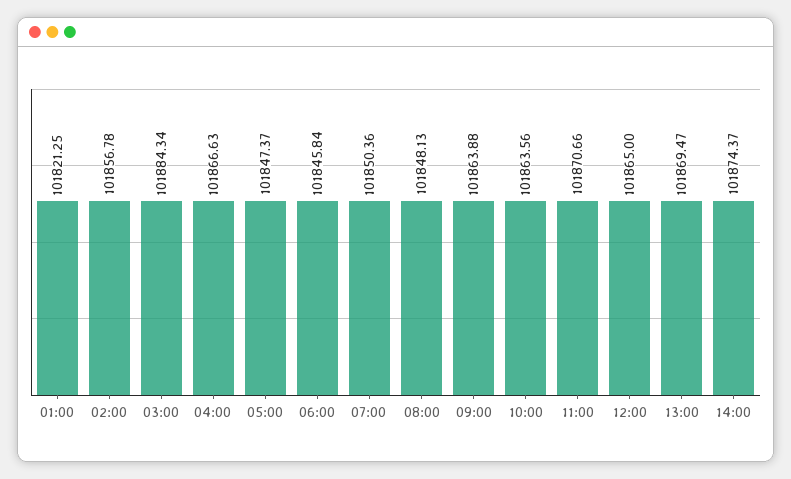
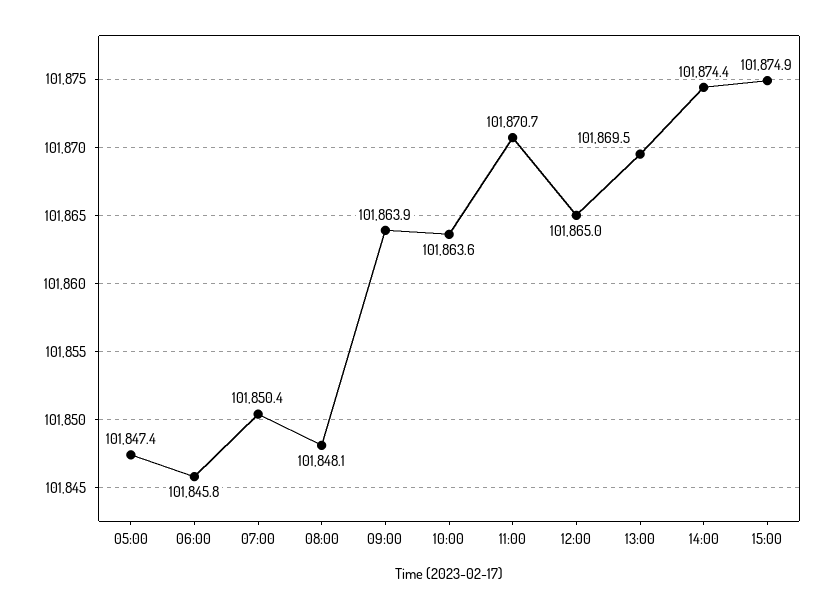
01:00: 101821.25 -> none
02:00: 101856.78 -> none
03:00: 101884.34 -> none
04:00: 101866.63 -> none
15:00: none -> 101874.9

